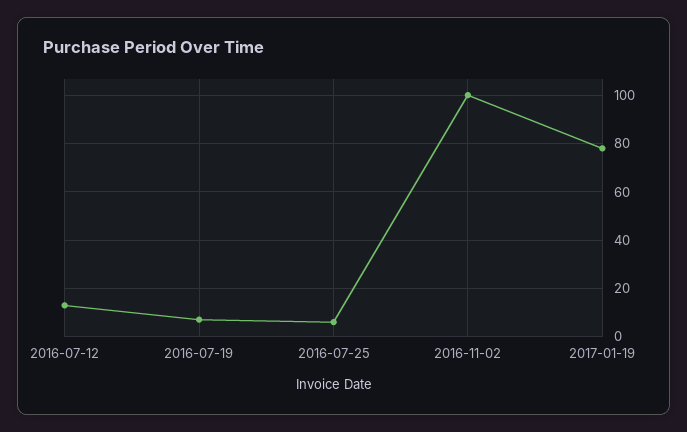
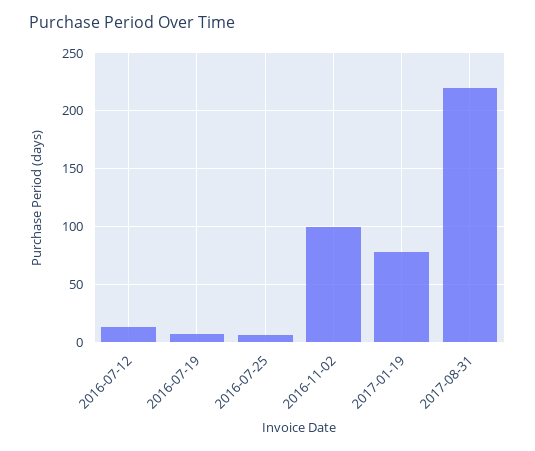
2017-08-31: none -> 220

